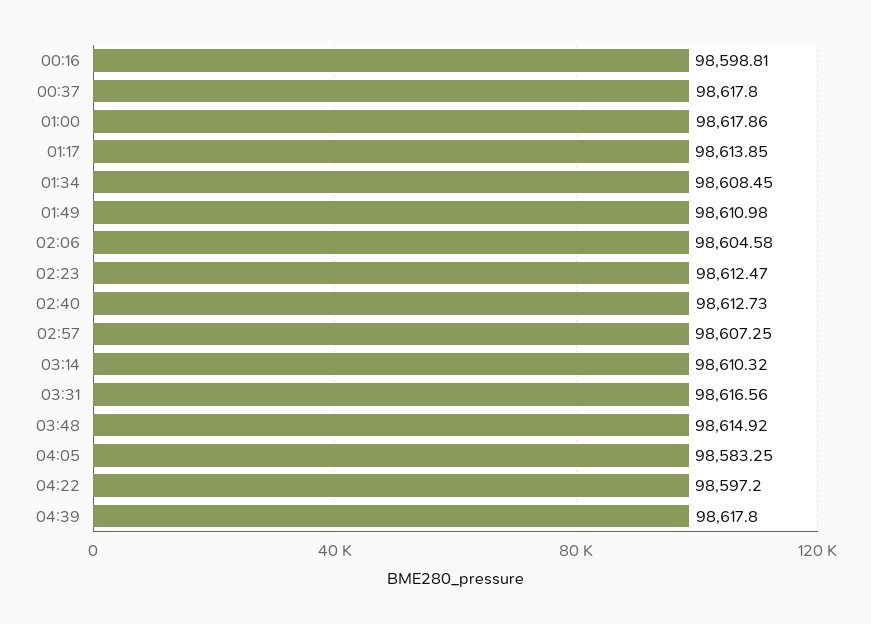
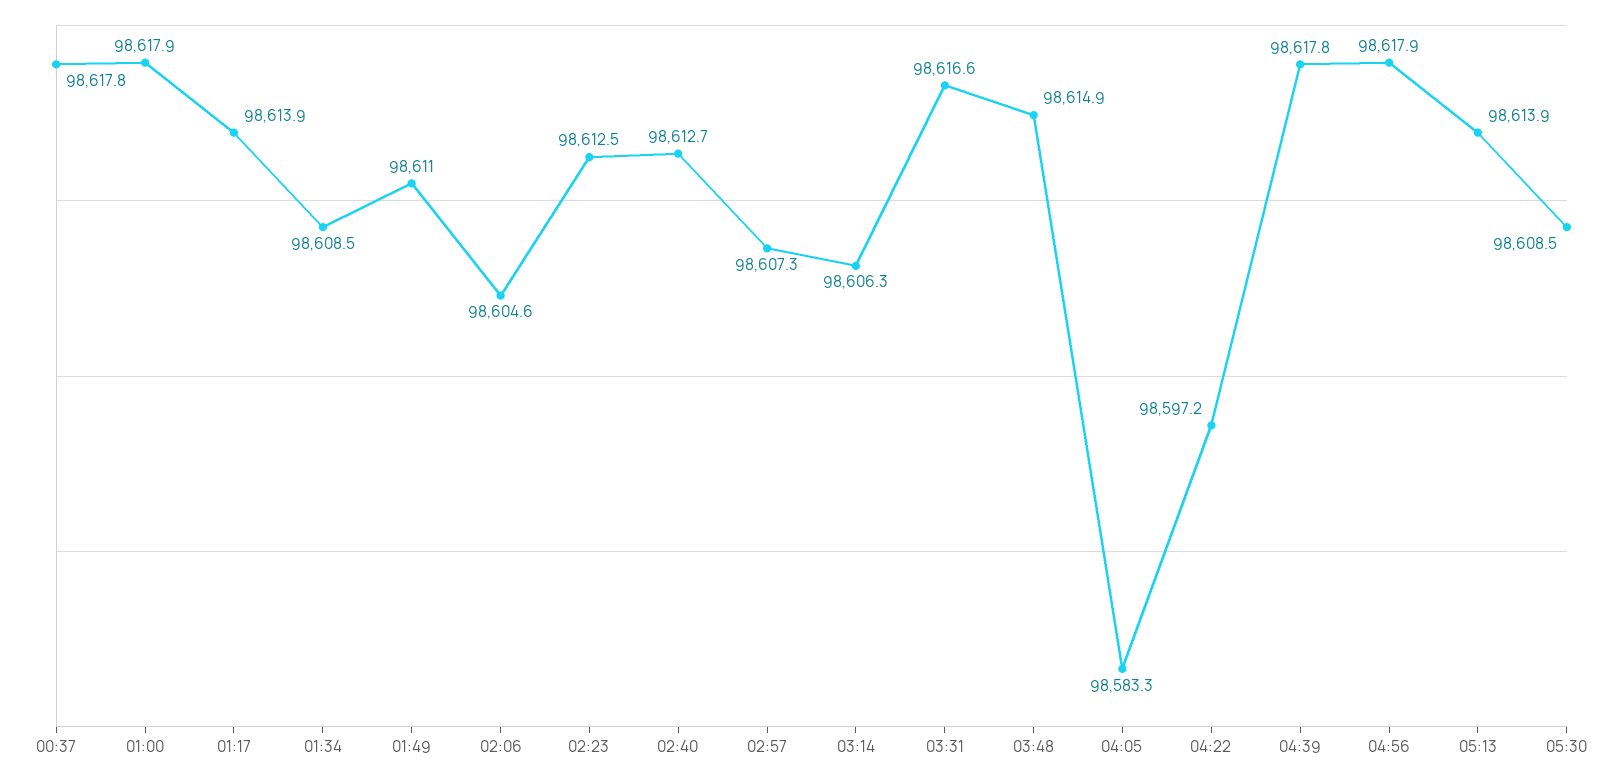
00:16: 98598.81 -> none
03:14: 98610.32 -> 98606.3
04:56: none -> 98617.9
05:13: none -> 98613.9
05:30: none -> 98608.5

